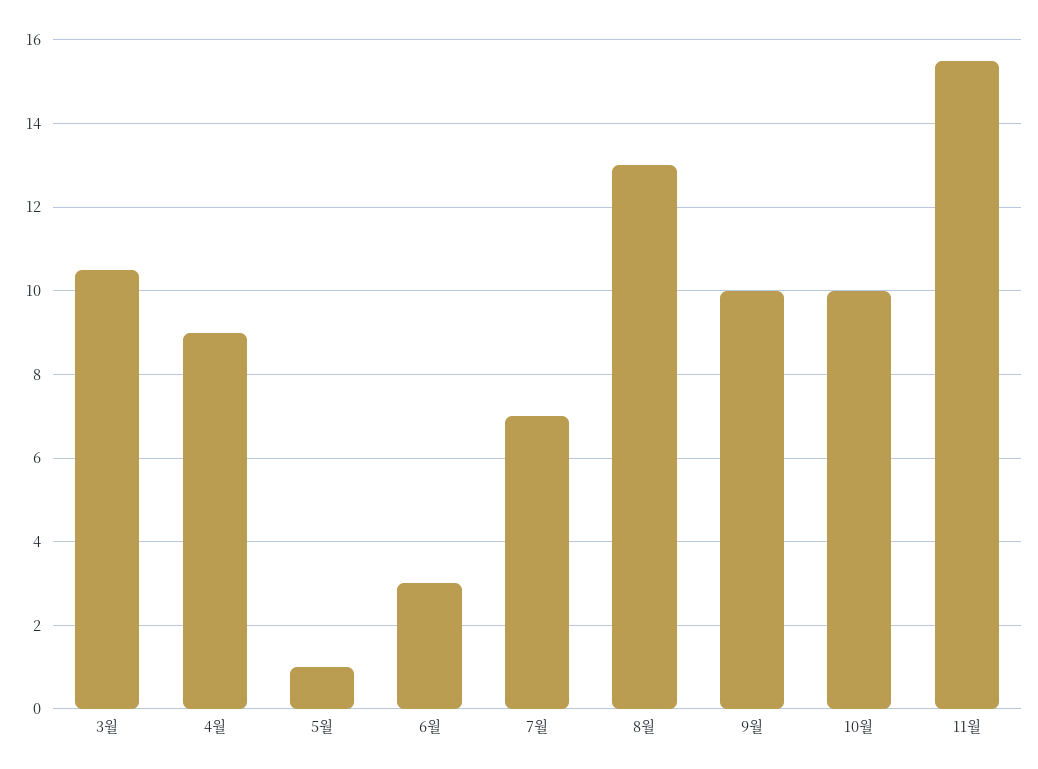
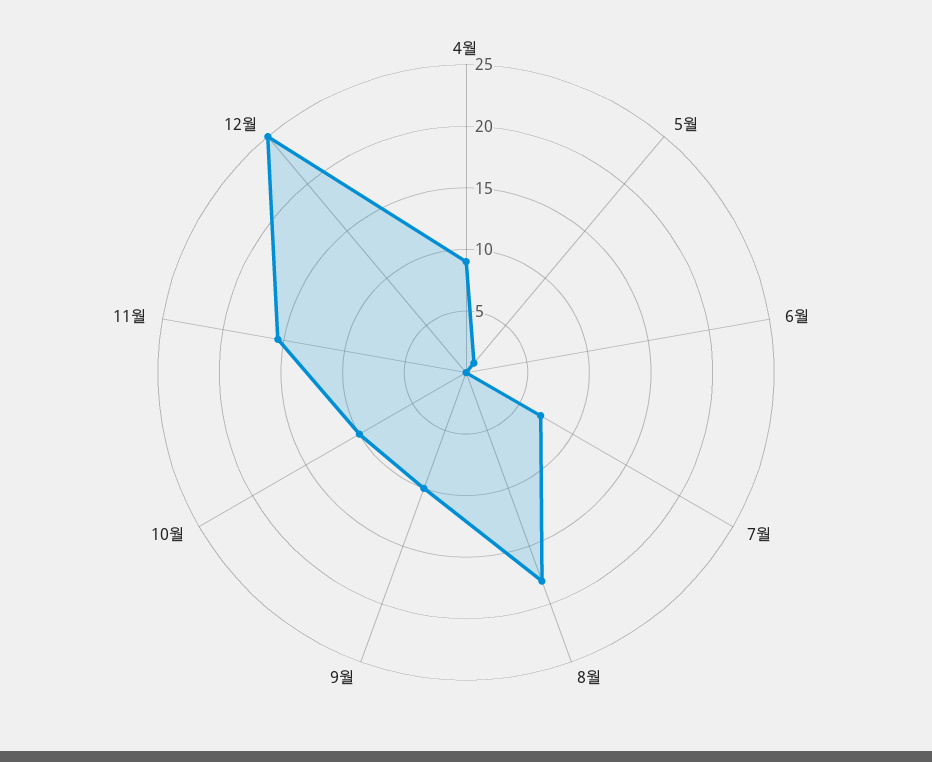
3월: 10.5 -> none
6월: 3 -> 0
8월: 13 -> 18
12월: none -> 25

